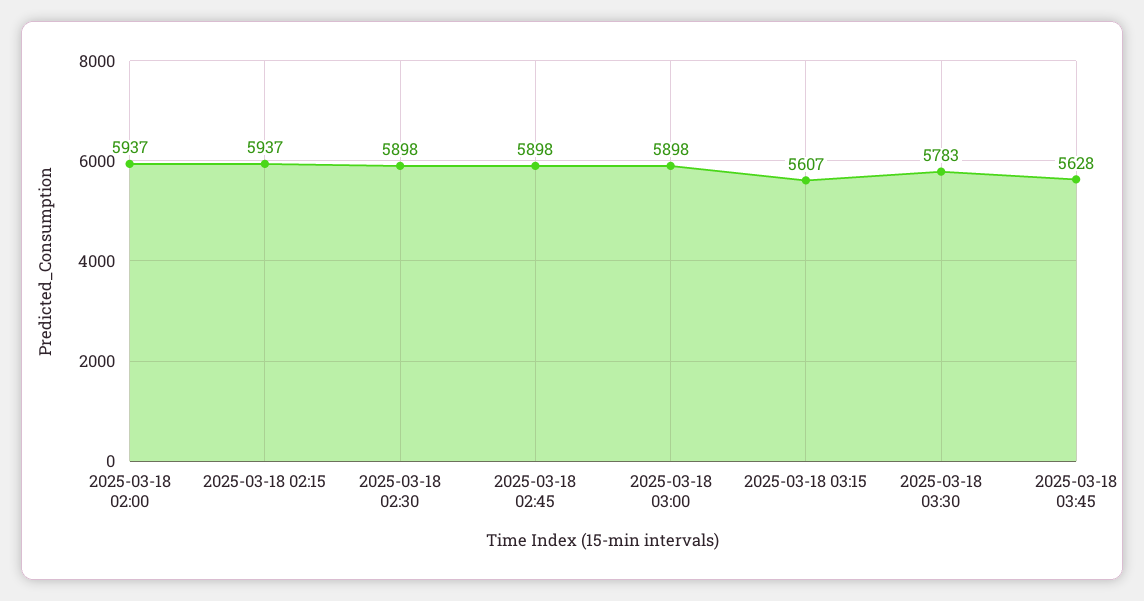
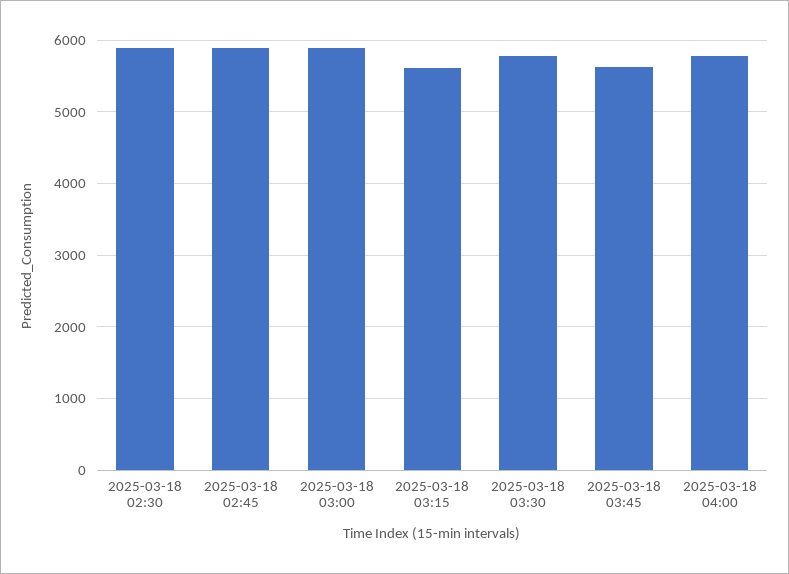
2025-03-18 02:00: 5937 -> none
2025-03-18 02:15: 5937 -> none
2025-03-18 04:00: none -> 5800

